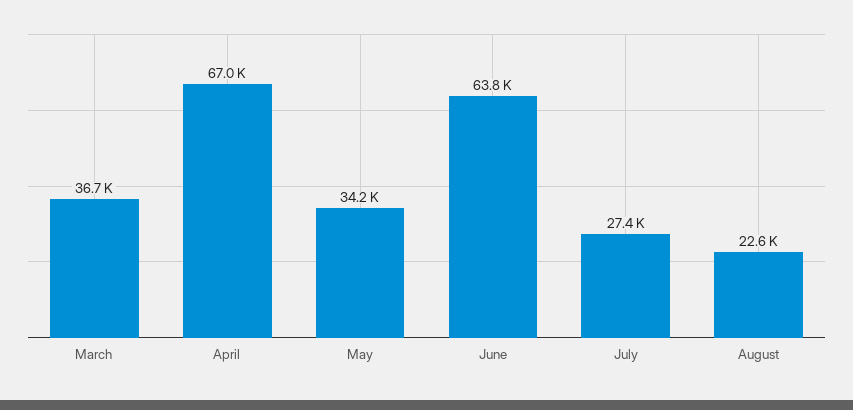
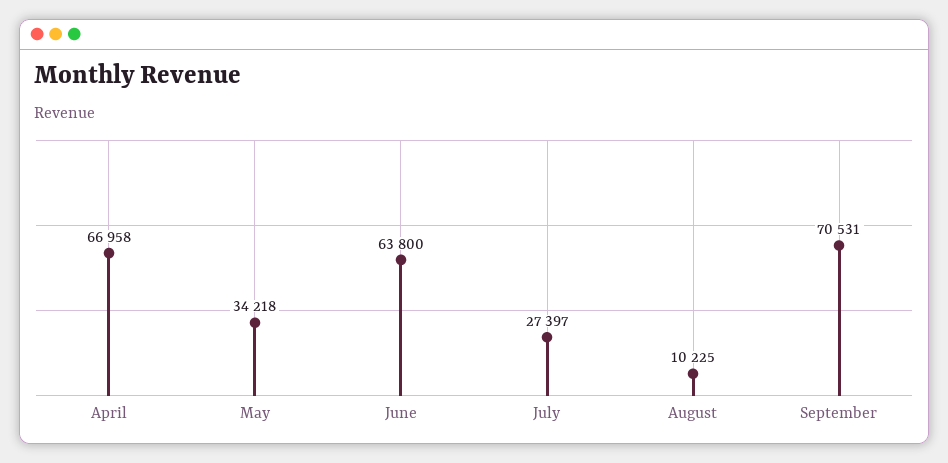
March: 36700 -> none
August: 22600 -> 10225
September: none -> 70531

